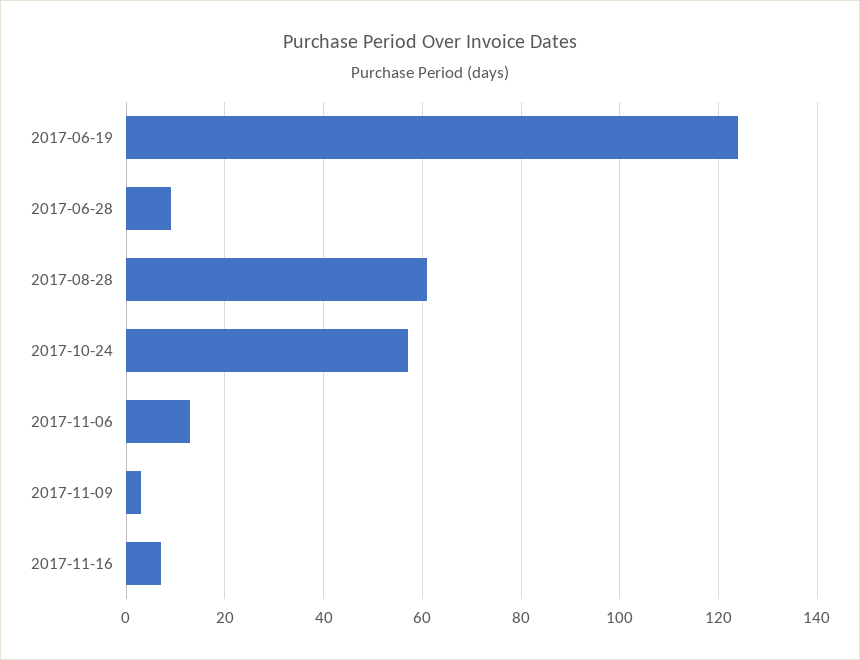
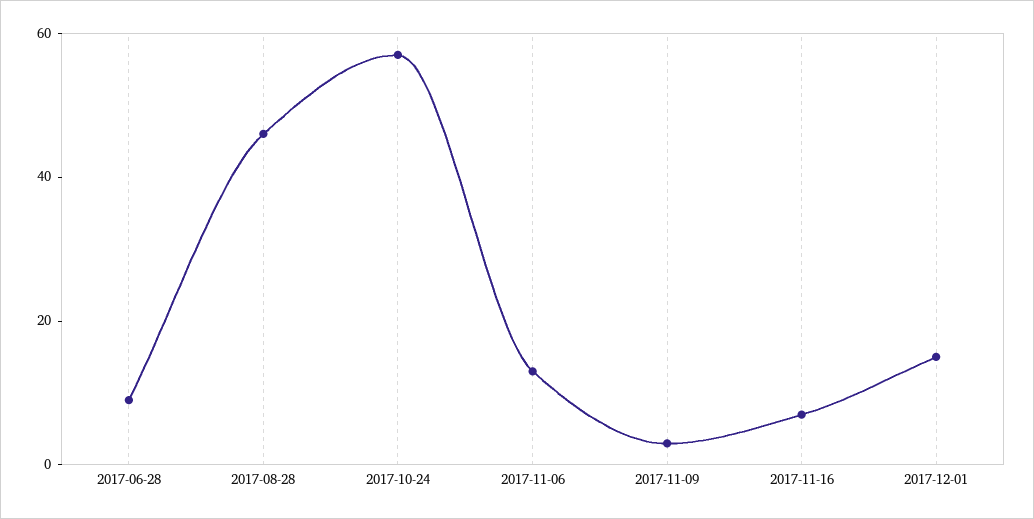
2017-06-19: 125 -> none
2017-08-28: 60 -> 45
2017-12-01: none -> 15

